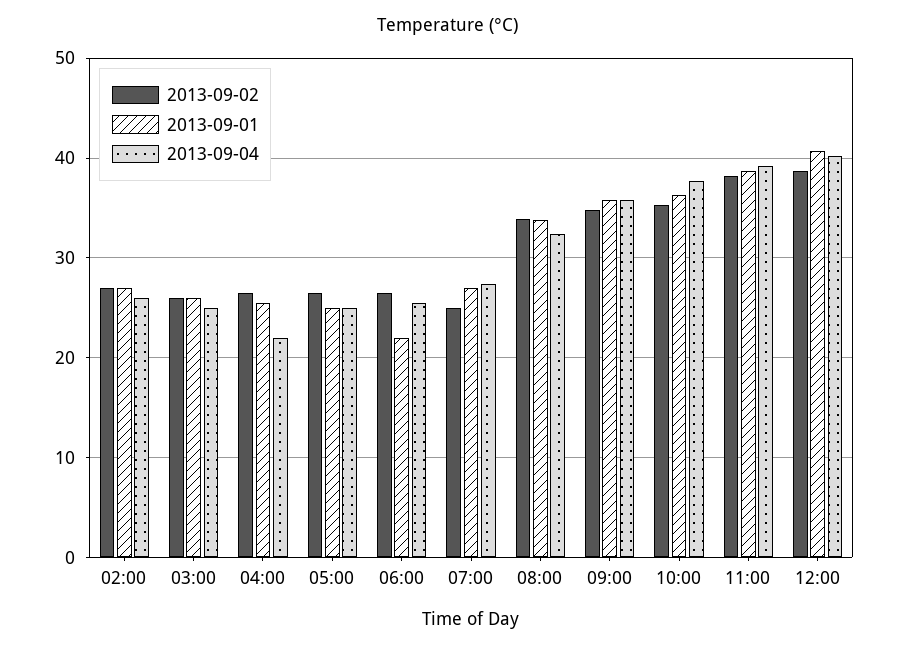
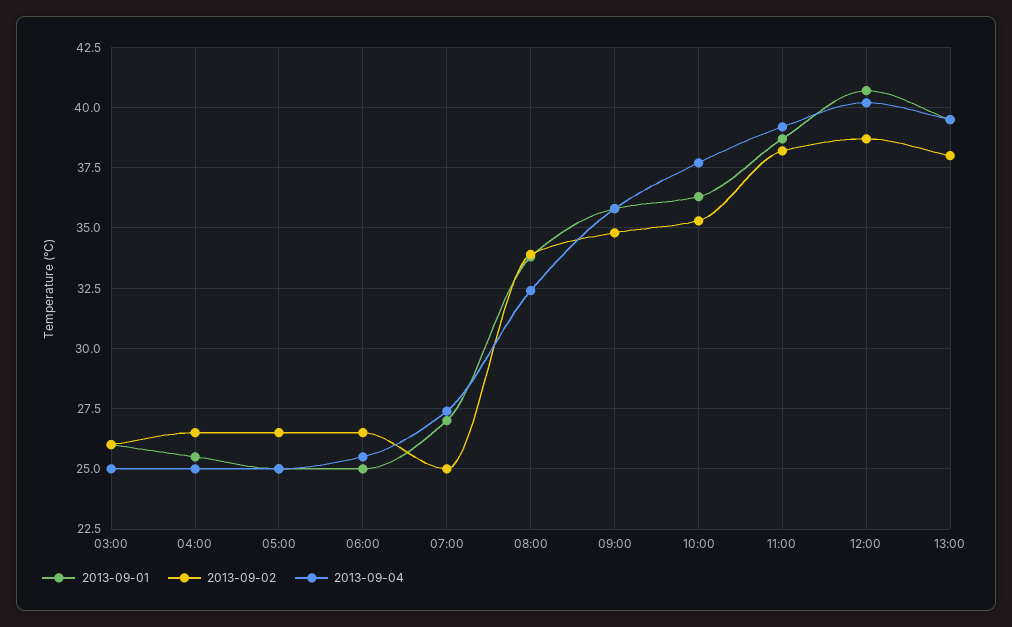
2013-09-02, 02:00: 27 -> none
2013-09-01, 02:00: 27 -> none
2013-09-04, 02:00: 26 -> none
2013-09-04, 04:00: 22 -> 25
2013-09-01, 06:00: 22 -> 25
2013-09-01, 13:00: none -> 39.5
2013-09-02, 13:00: none -> 38
2013-09-04, 13:00: none -> 39.5

